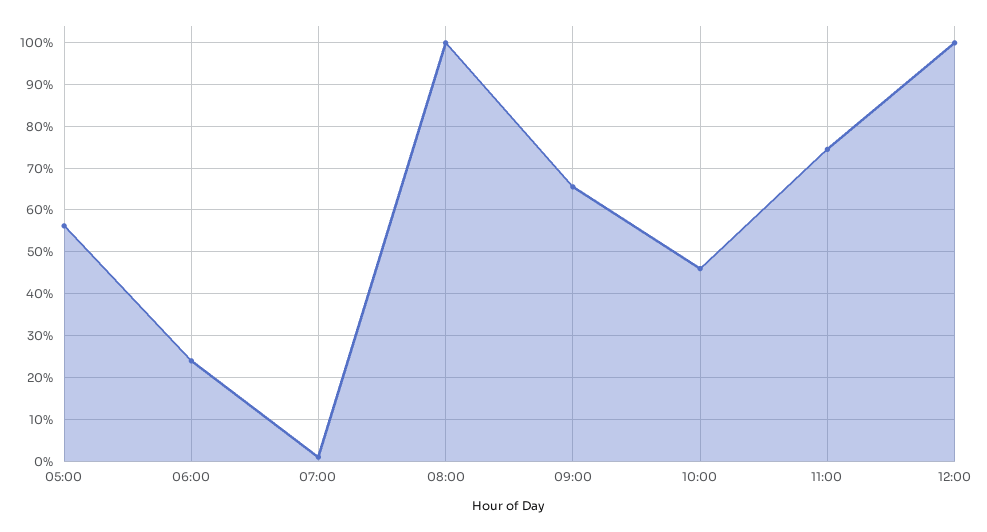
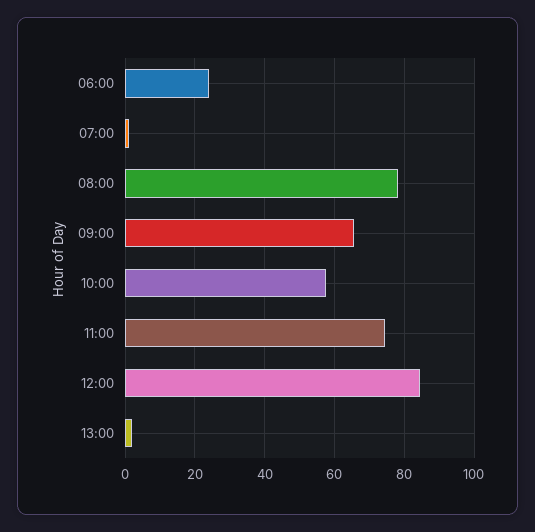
05:00: 56 -> none
08:00: 100 -> 78
10:00: 46 -> 58
12:00: 100 -> 84
13:00: none -> 2

